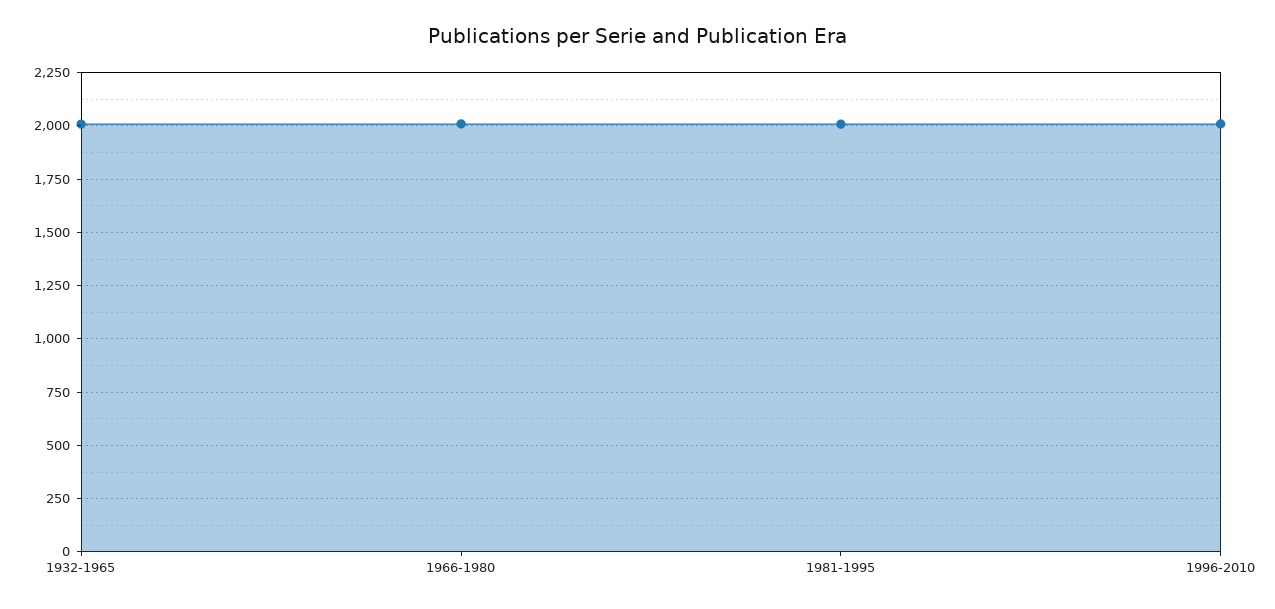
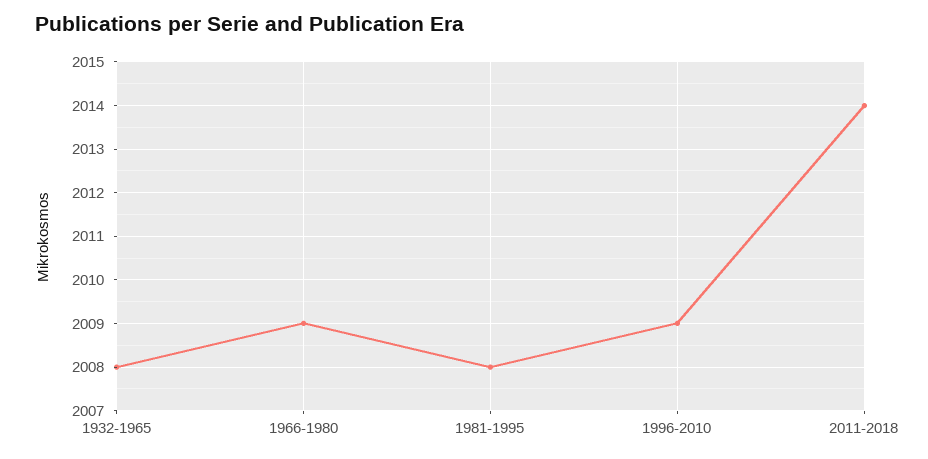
2011-2018: none -> 2014

